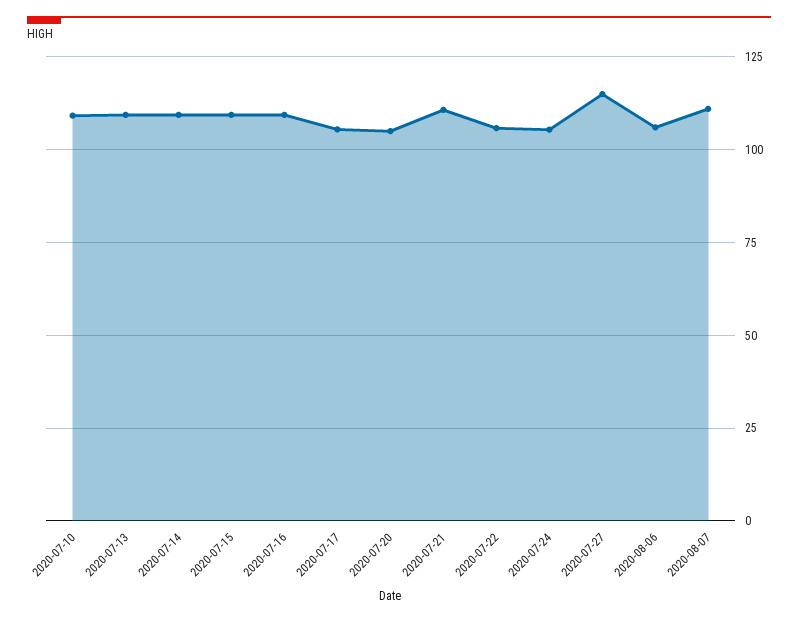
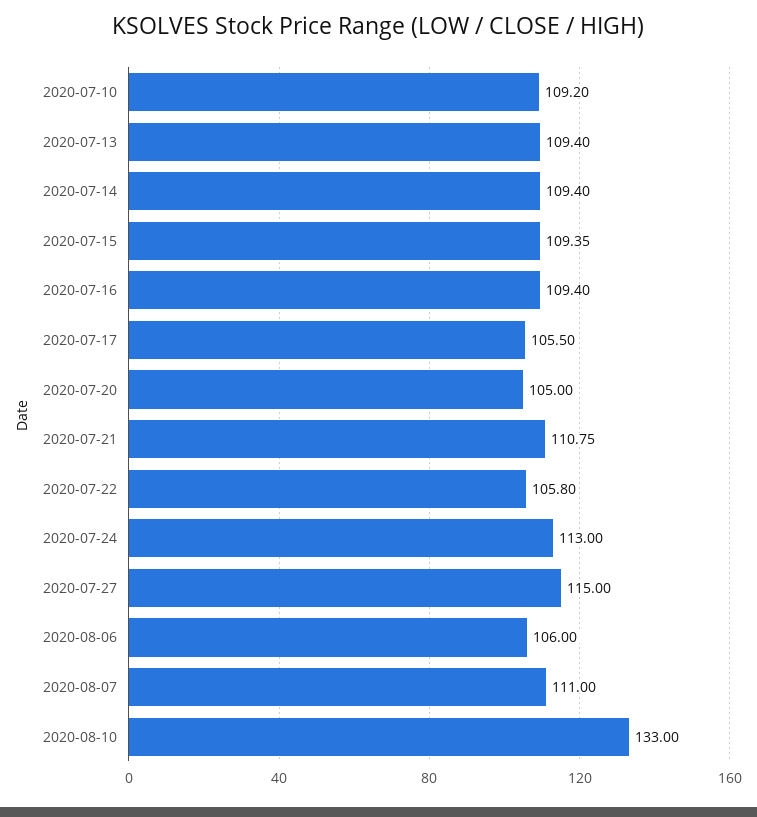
2020-07-24: 105 -> 113
2020-08-10: none -> 133

